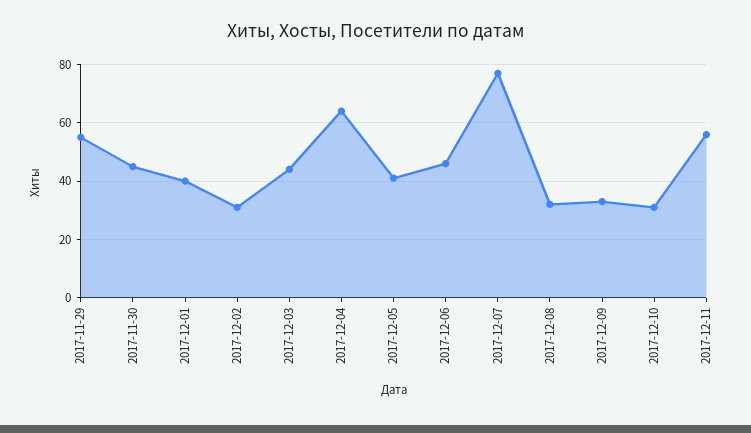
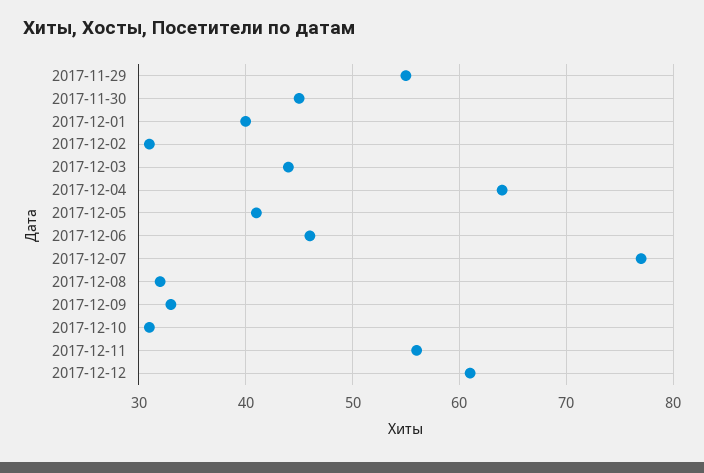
2017-12-12: none -> 61

